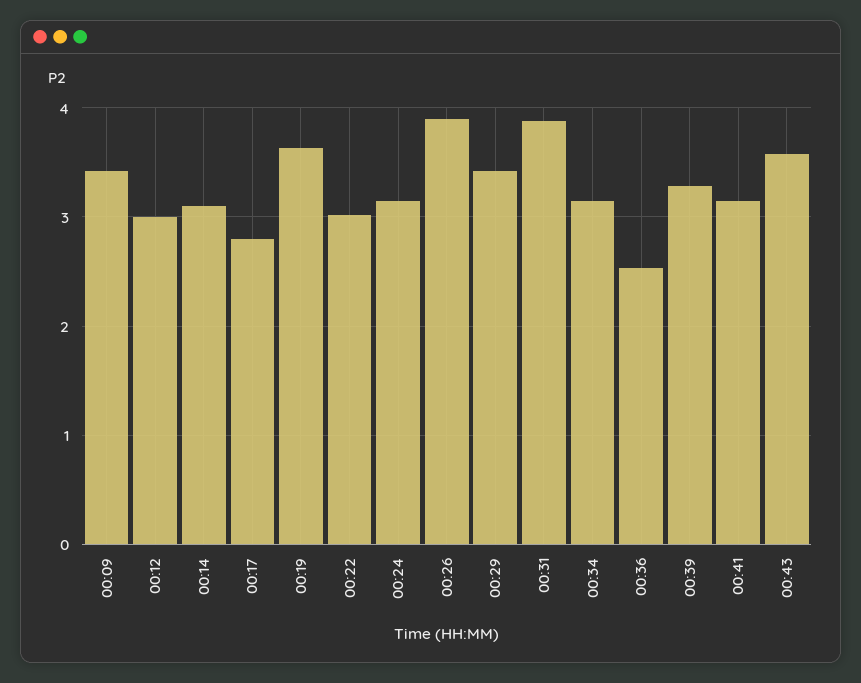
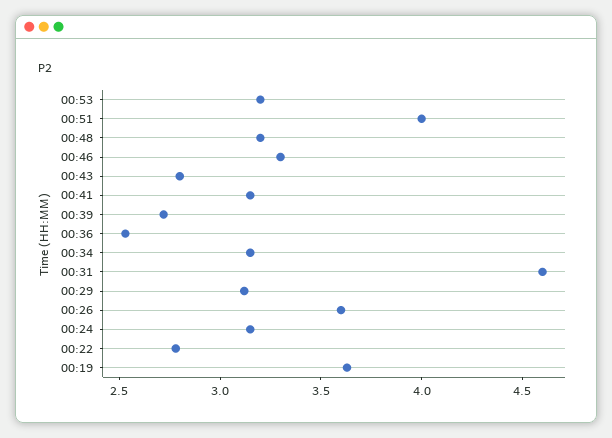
00:09: 3.4 -> none
00:12: 3 -> none
00:14: 3.1 -> none
00:17: 2.8 -> none
00:22: 3 -> 2.8
00:26: 3.9 -> 3.6
00:29: 3.4 -> 3.1
00:31: 3.9 -> 4.6
00:39: 3.3 -> 2.7
00:43: 3.6 -> 2.8
00:53: none -> 3.2
00:51: none -> 4
00:48: none -> 3.2
00:46: none -> 3.3

